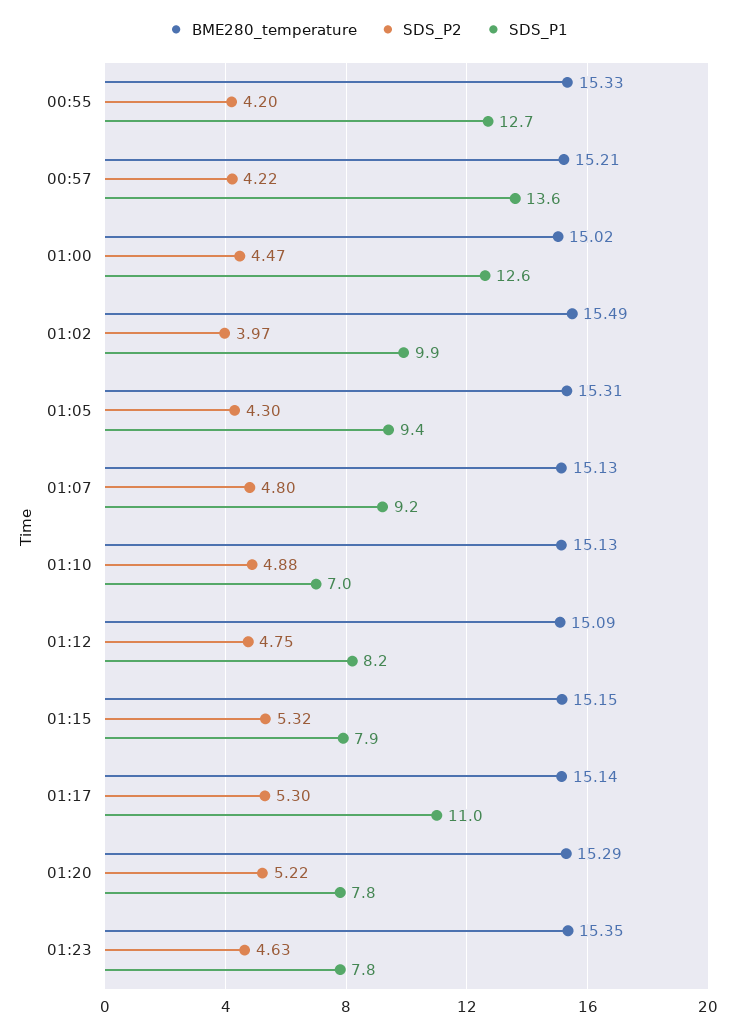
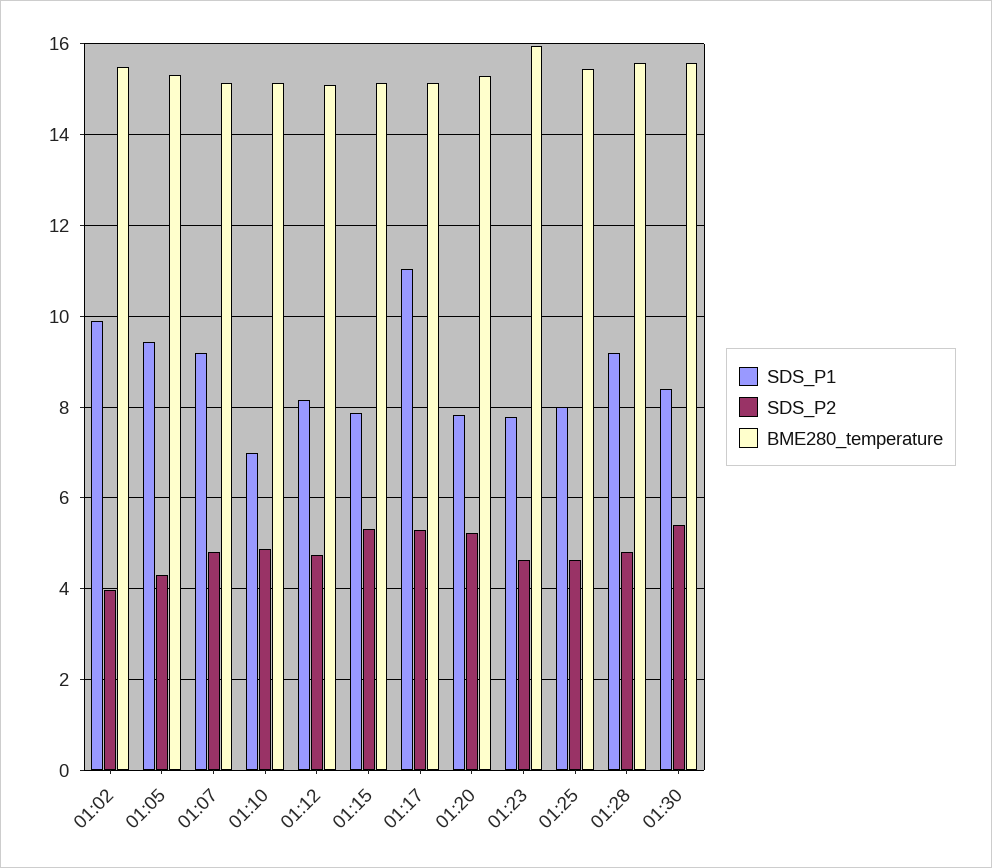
BME280_temperature, 00:55: 15.33 -> none
SDS_P2, 00:55: 4.2 -> none
SDS_P1, 00:55: 12.7 -> none
BME280_temperature, 00:57: 15.21 -> none
SDS_P2, 00:57: 4.22 -> none
SDS_P1, 00:57: 13.6 -> none
BME280_temperature, 01:00: 15.02 -> none
SDS_P2, 01:00: 4.47 -> none
SDS_P1, 01:00: 12.6 -> none
BME280_temperature, 01:23: 15.35 -> 16
SDS_P1, 01:25: none -> 8
SDS_P2, 01:25: none -> 4.6
BME280_temperature, 01:25: none -> 15.4
SDS_P1, 01:28: none -> 9.2
SDS_P2, 01:28: none -> 4.8
BME280_temperature, 01:28: none -> 15.6
SDS_P1, 01:30: none -> 8.4
SDS_P2, 01:30: none -> 5.4
BME280_temperature, 01:30: none -> 15.6

